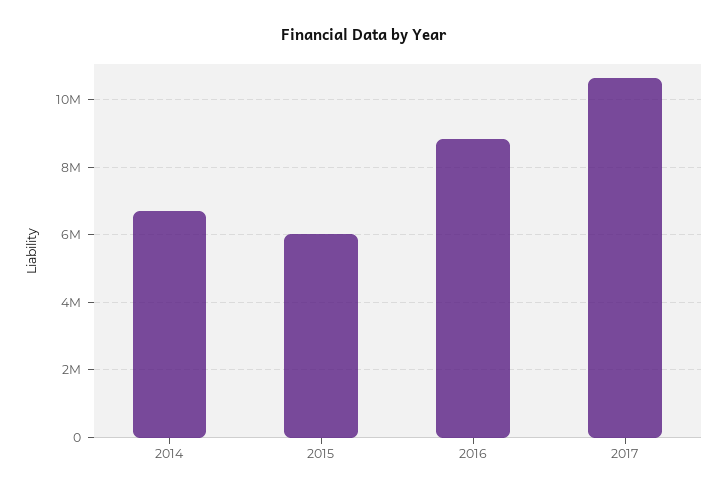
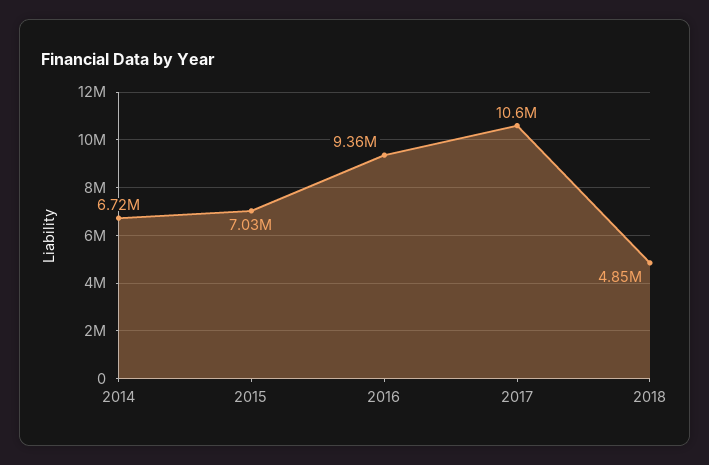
2015: 6000000 -> 7030000
2016: 8800000 -> 9360000
2018: none -> 4850000

